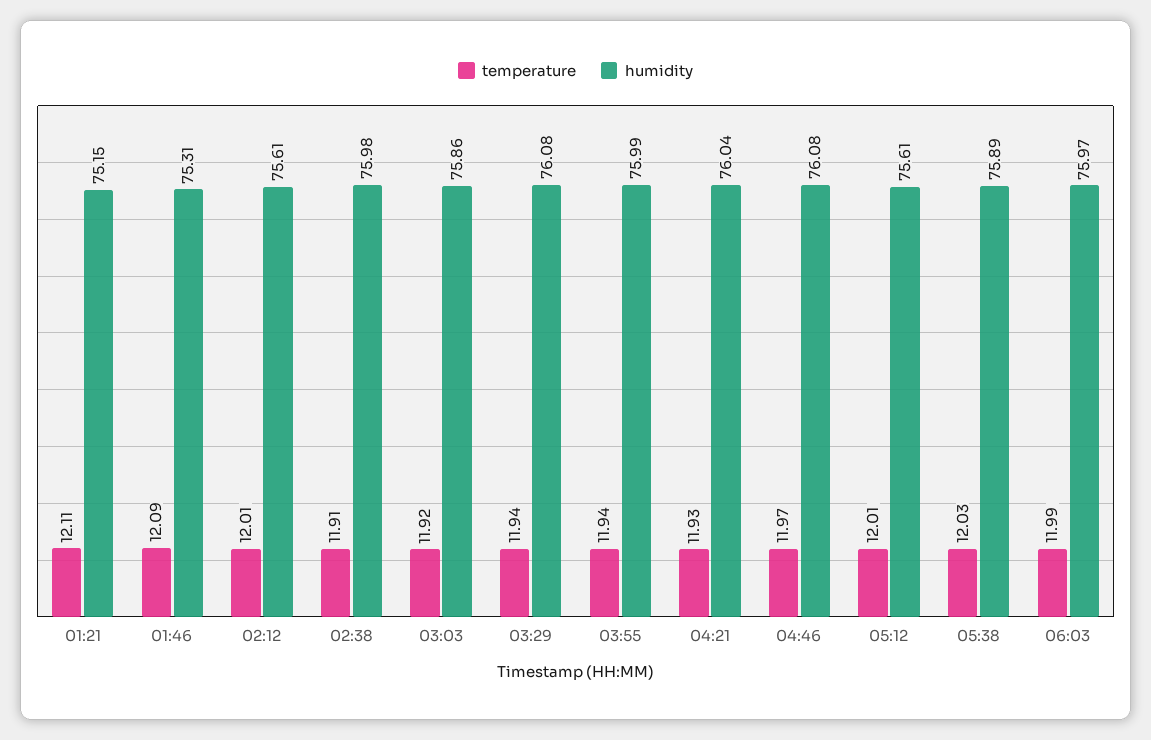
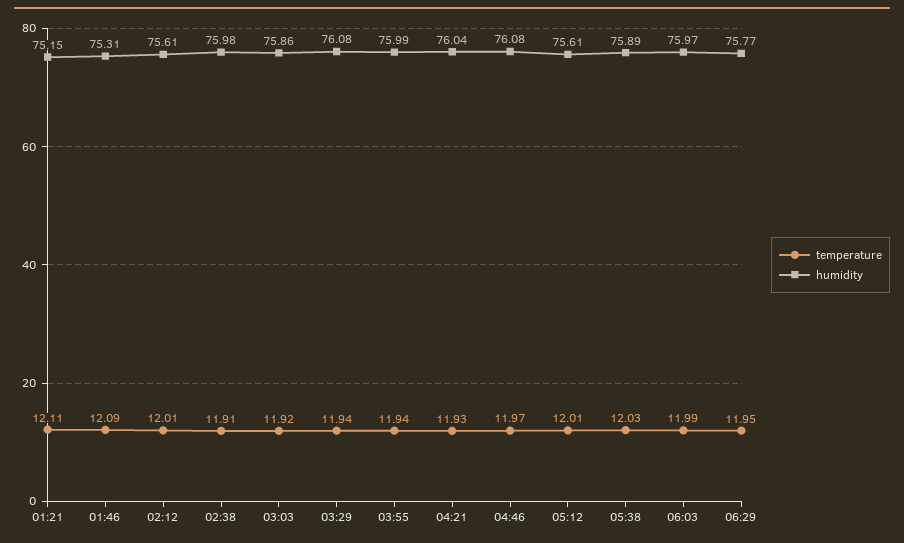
temperature, 06:29: none -> 11.95
humidity, 06:29: none -> 75.77

